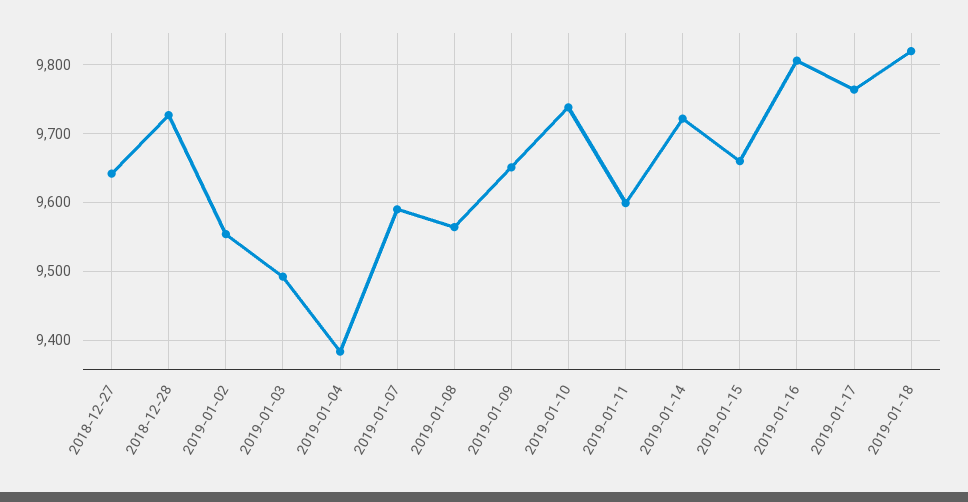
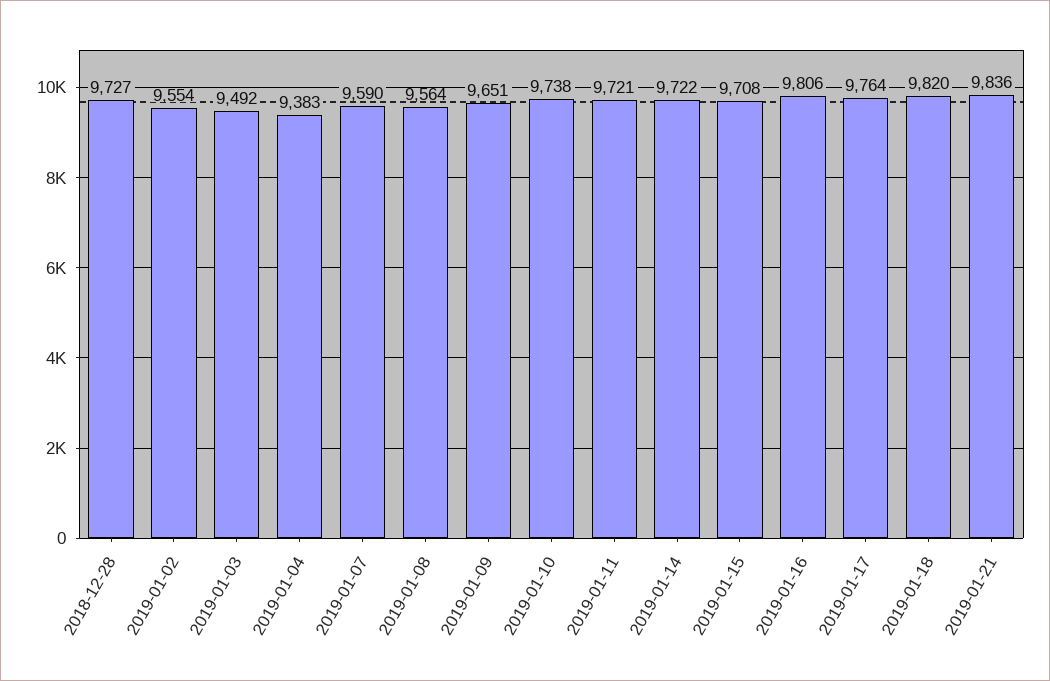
2018-12-27: 9640 -> none
2019-01-11: 9600 -> 9721
2019-01-15: 9660 -> 9708
2019-01-21: none -> 9836

